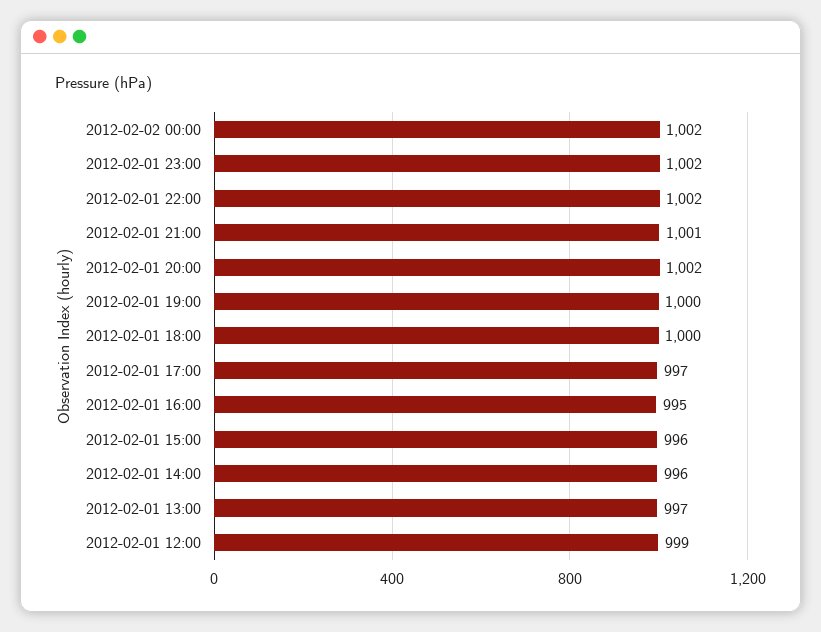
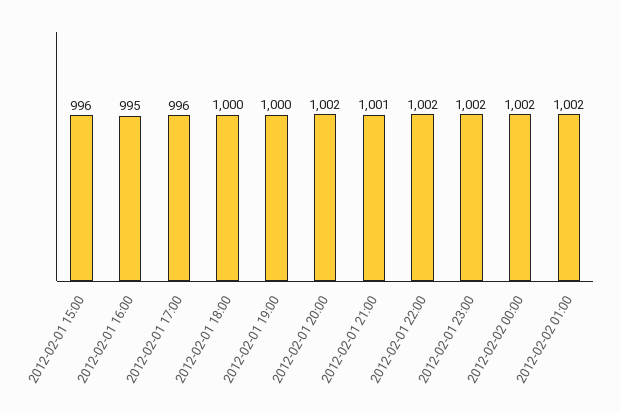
2012-02-01 17:00: 997 -> 996
2012-02-01 14:00: 996 -> none
2012-02-01 13:00: 997 -> none
2012-02-01 12:00: 999 -> none
2012-02-02 01:00: none -> 1002

